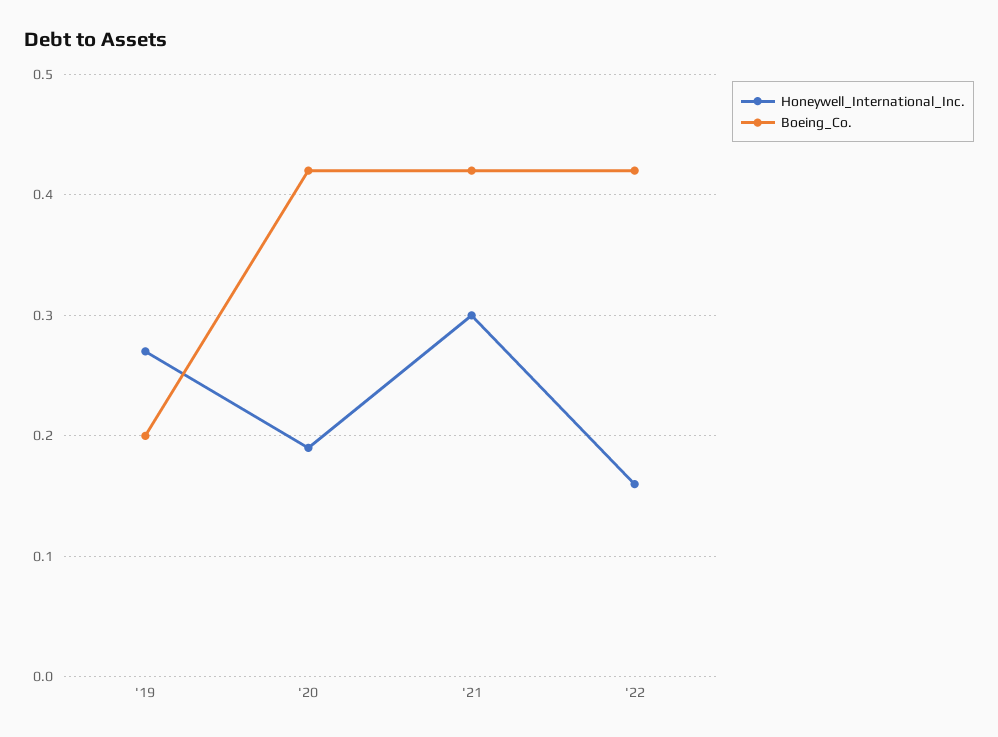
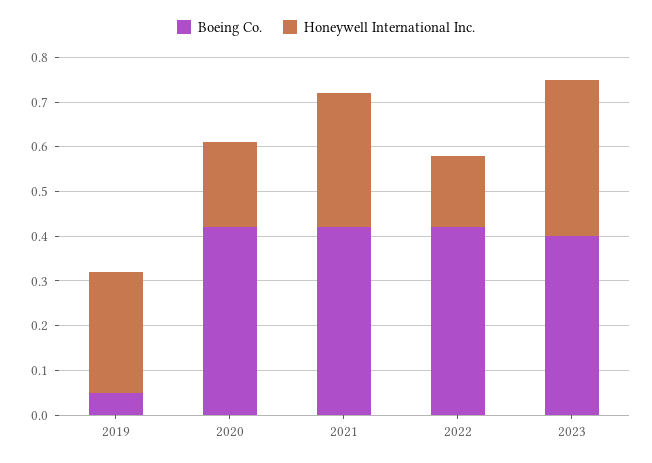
Boeing_Co., '19: 0.2 -> 0.05
Boeing_Co., 2023: none -> 0.4
Honeywell_International_Inc., 2023: none -> 0.35

